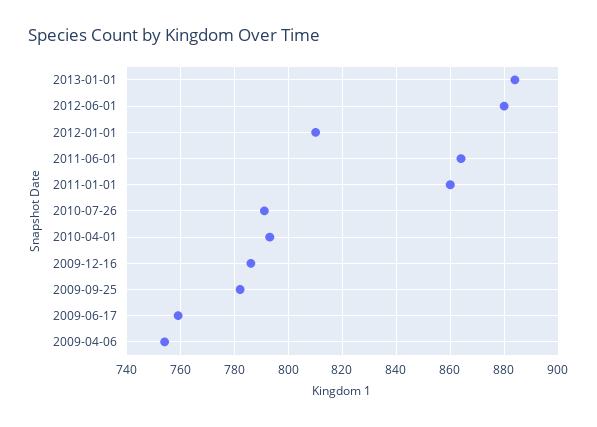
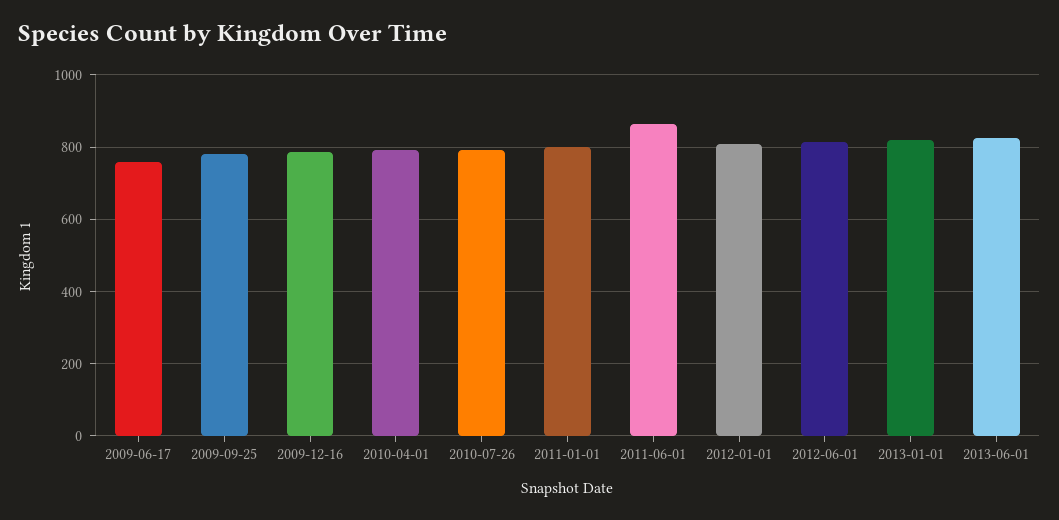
2013-01-01: 885 -> 820
2012-06-01: 880 -> 820
2011-01-01: 860 -> 800
2009-04-06: 755 -> none
2013-06-01: none -> 820

